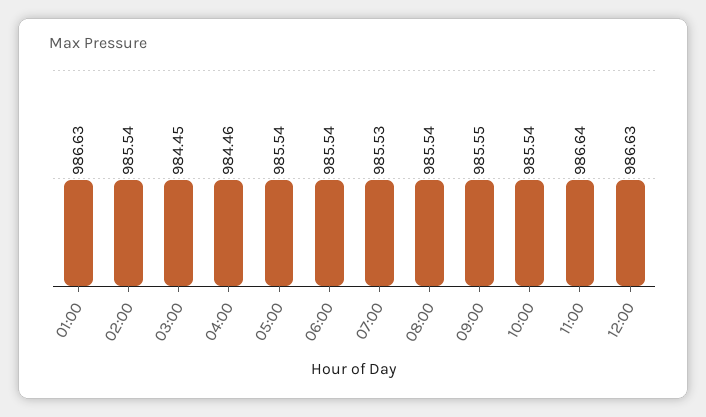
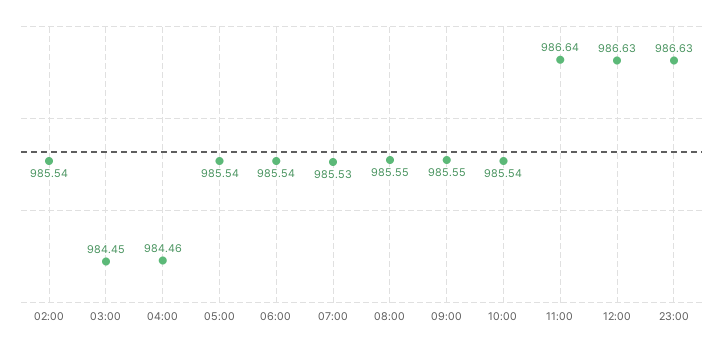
01:00: 986.63 -> none
08:00: 985.54 -> 985.55
23:00: none -> 986.63

